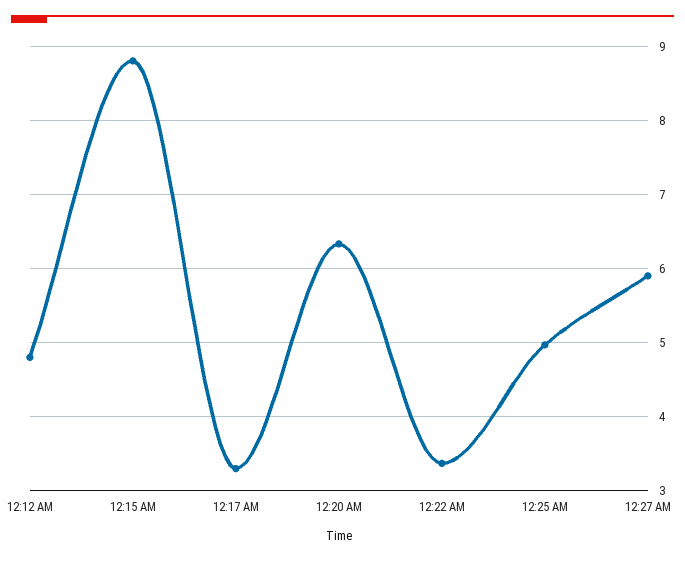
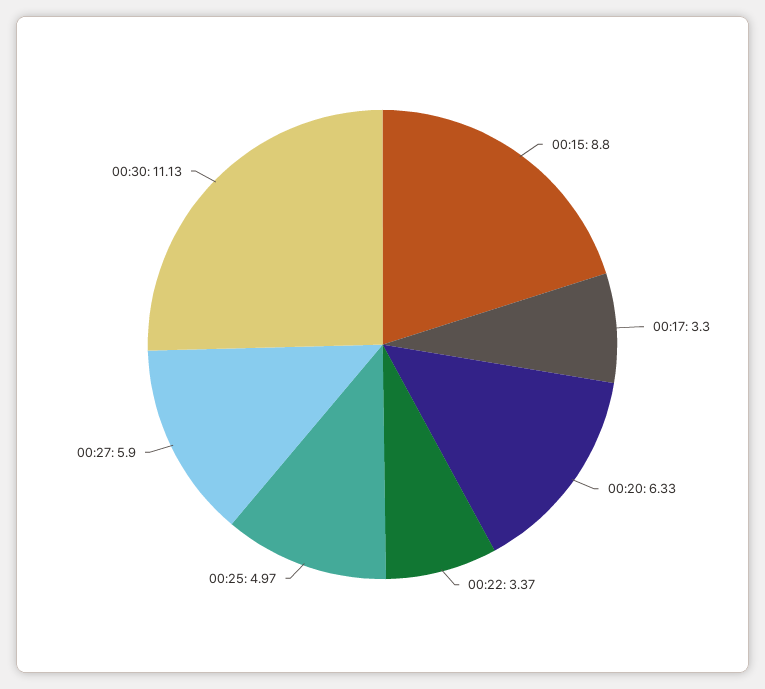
12:12 AM: 4.8 -> none
00:30: none -> 11.13

